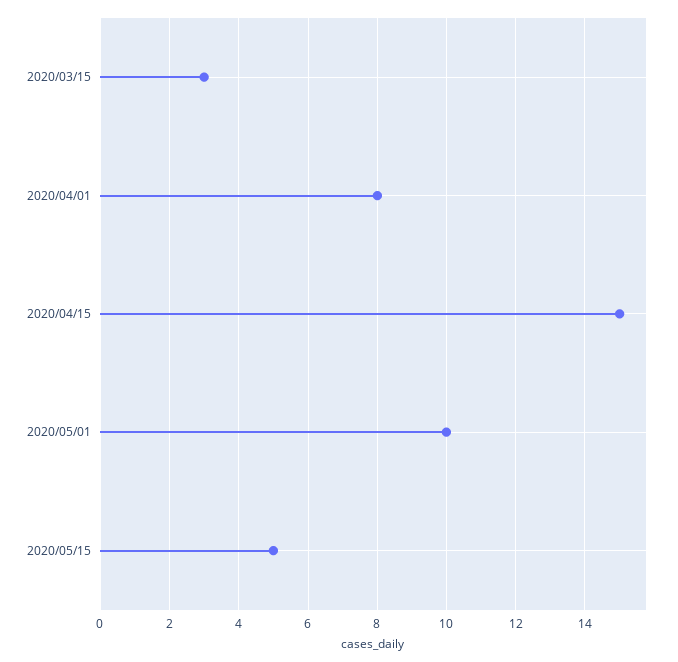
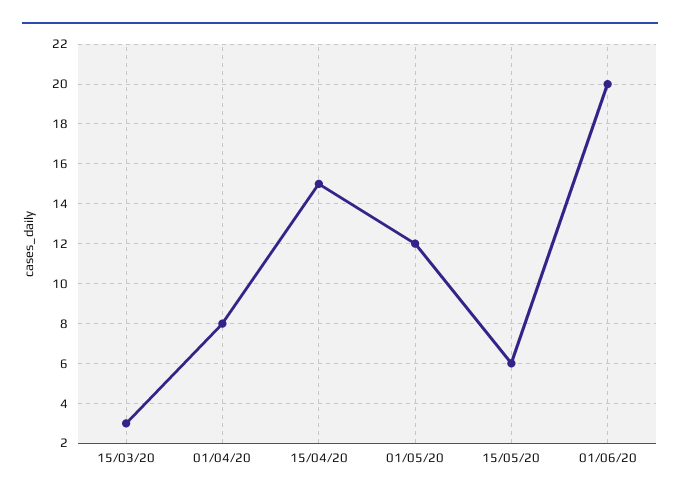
2020/05/01: 10 -> 12
2020/05/15: 5 -> 6
01/06/20: none -> 20

